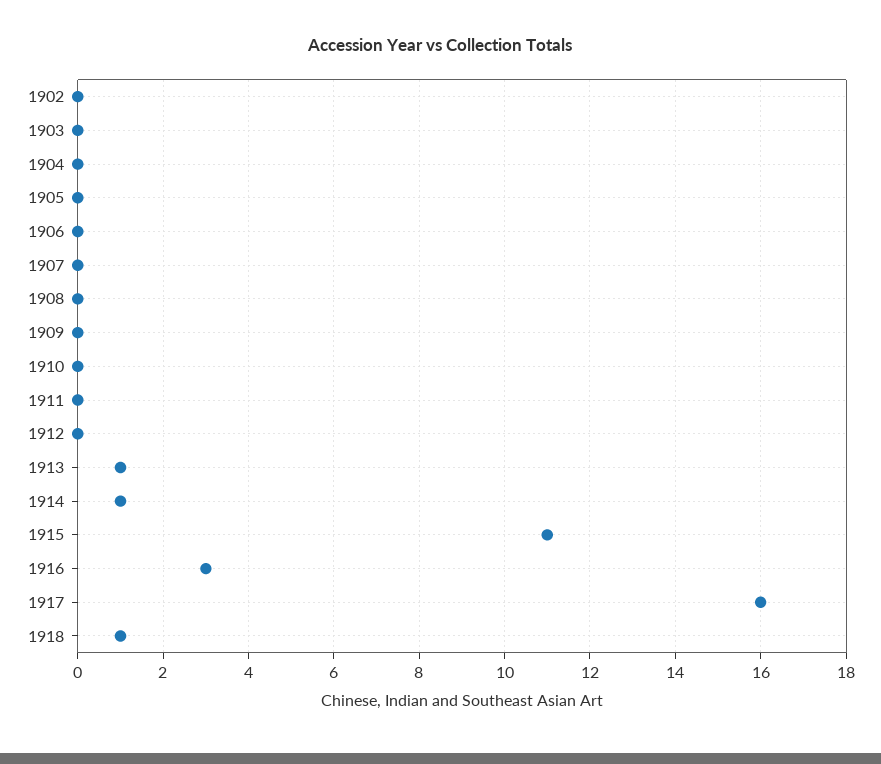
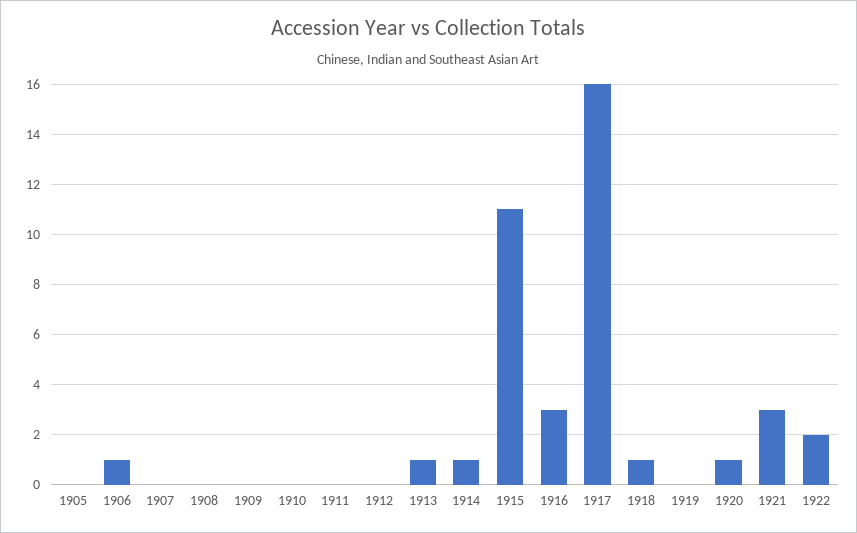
1902: 0 -> none
1903: 0 -> none
1904: 0 -> none
1906: 0 -> 1
1919: none -> 0
1920: none -> 1
1921: none -> 3
1922: none -> 2

